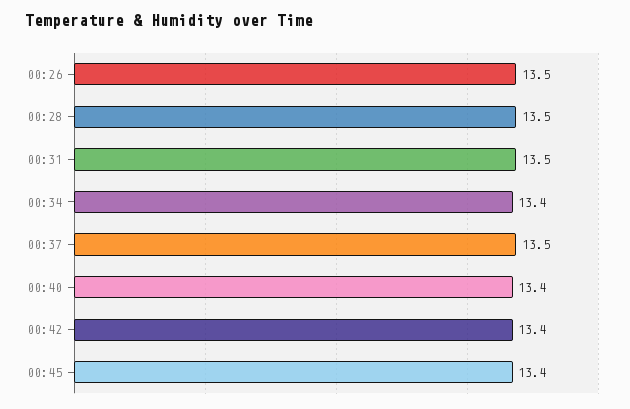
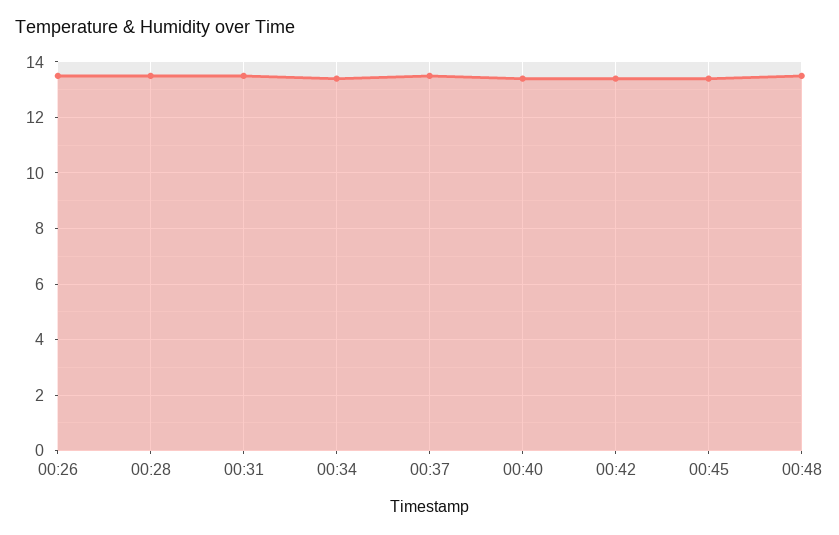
00:48: none -> 13.5

